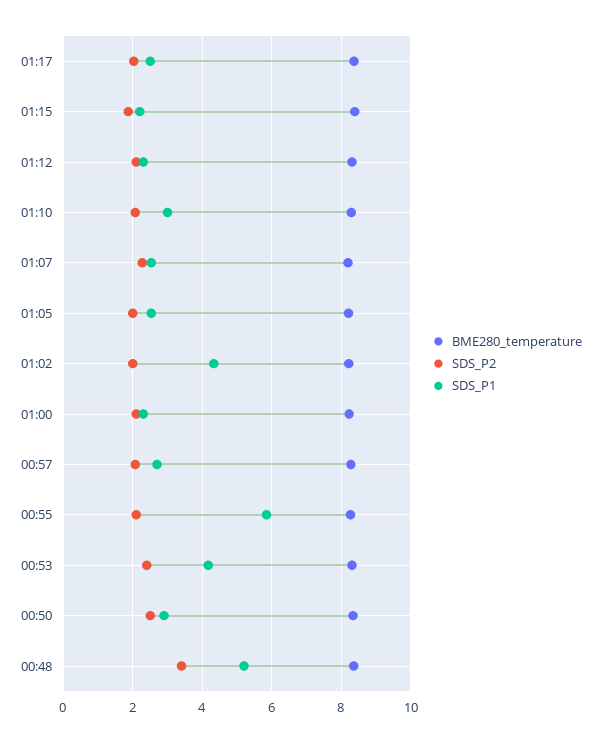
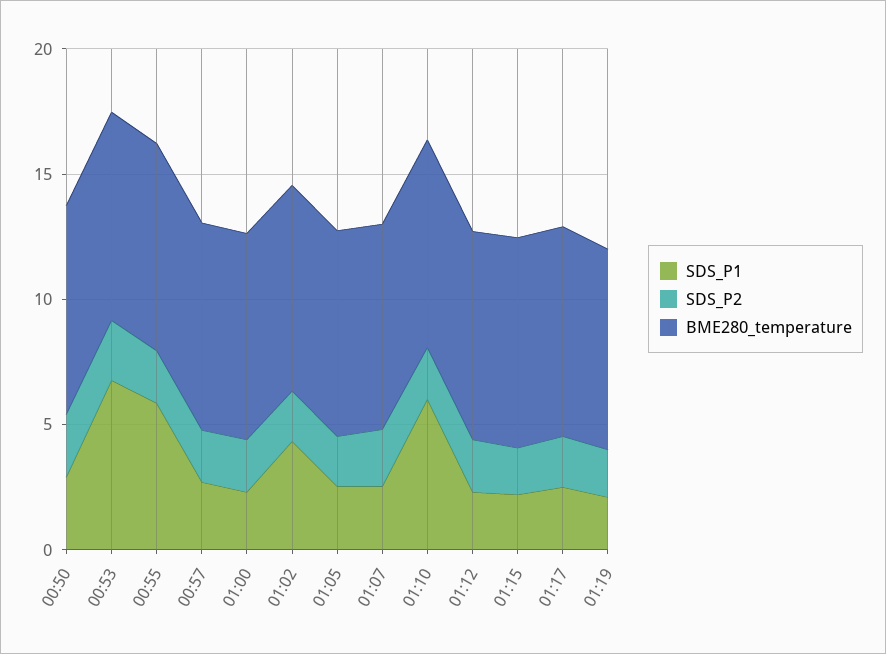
SDS_P1, 01:10: 3 -> 6
SDS_P1, 00:53: 4.2 -> 7
BME280_temperature, 00:48: 8.4 -> none
SDS_P2, 00:48: 3.4 -> none
SDS_P1, 00:48: 5.2 -> none
SDS_P1, 01:19: none -> 2
SDS_P2, 01:19: none -> 2
BME280_temperature, 01:19: none -> 8

